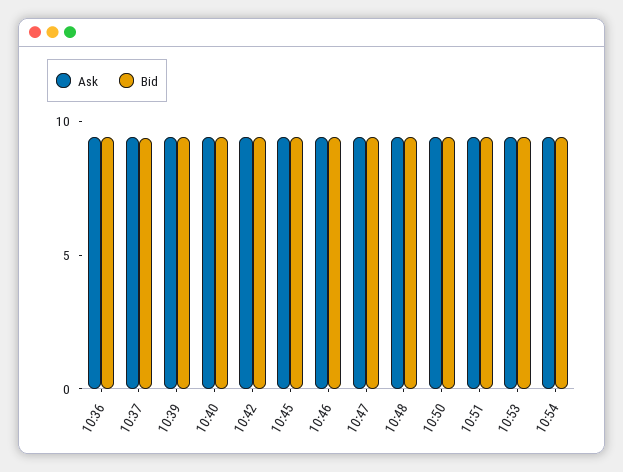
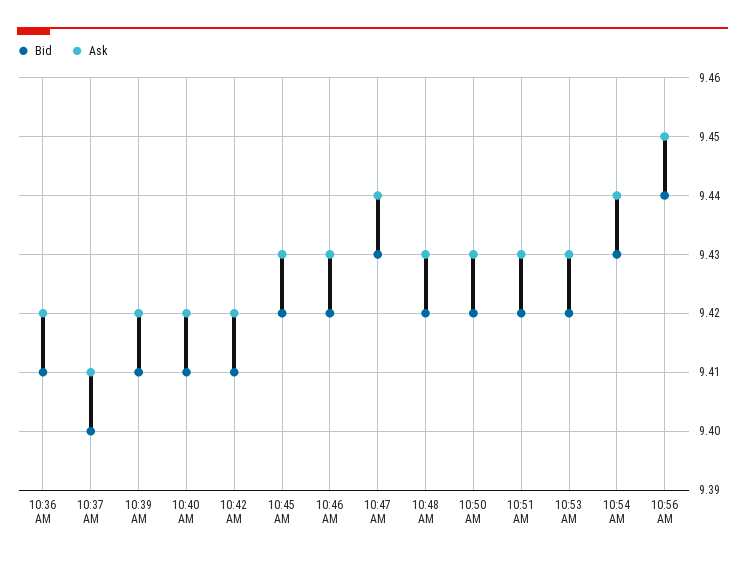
Bid, 10:56 AM: none -> 9.44
Ask, 10:56 AM: none -> 9.45

